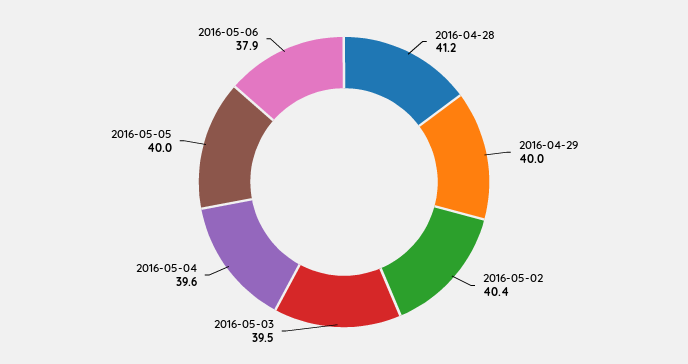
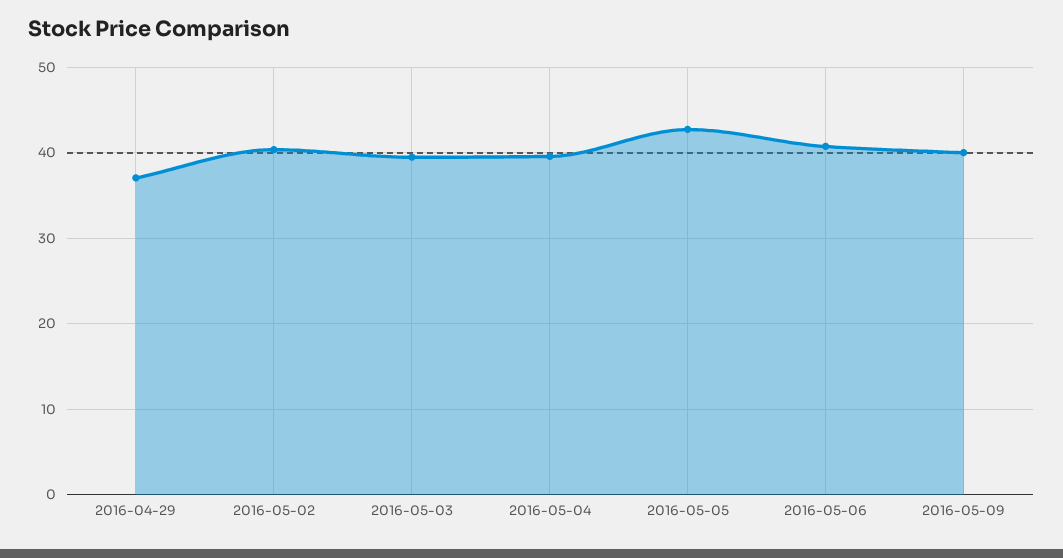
2016-04-28: 41.2 -> none
2016-04-29: 40 -> 37
2016-05-05: 40 -> 43
2016-05-06: 37.9 -> 41
2016-05-09: none -> 40

